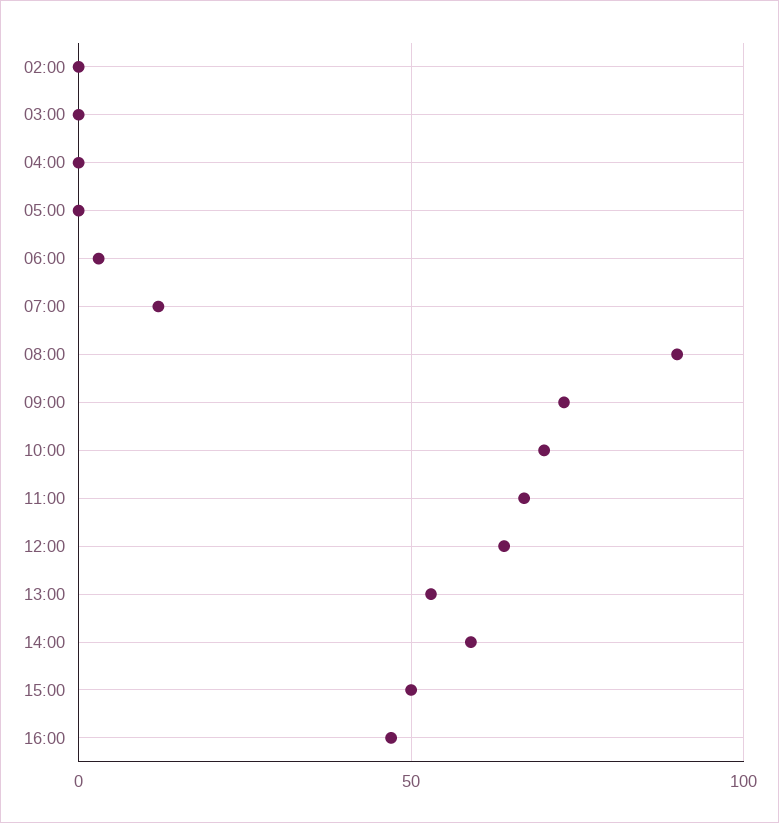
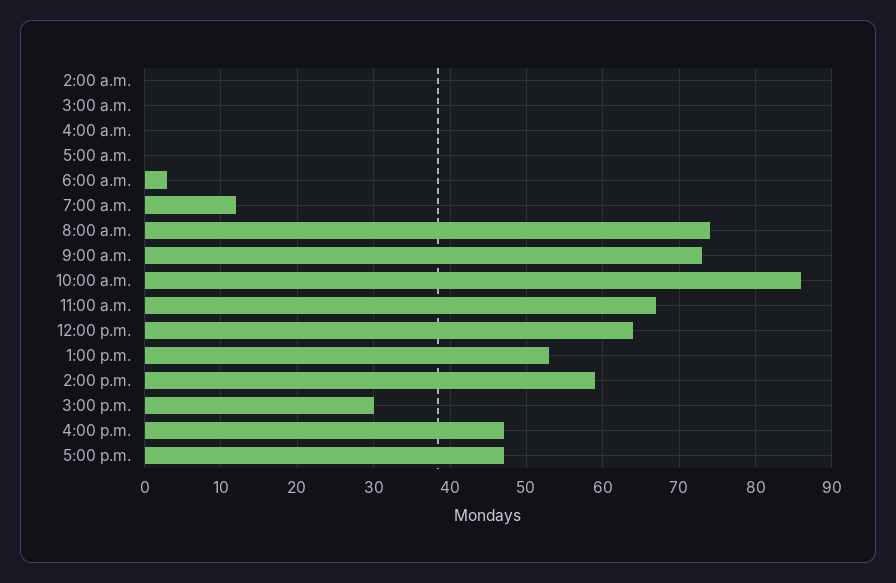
08:00: 90 -> 74
10:00: 70 -> 86
15:00: 50 -> 30
5:00 p.m.: none -> 47

